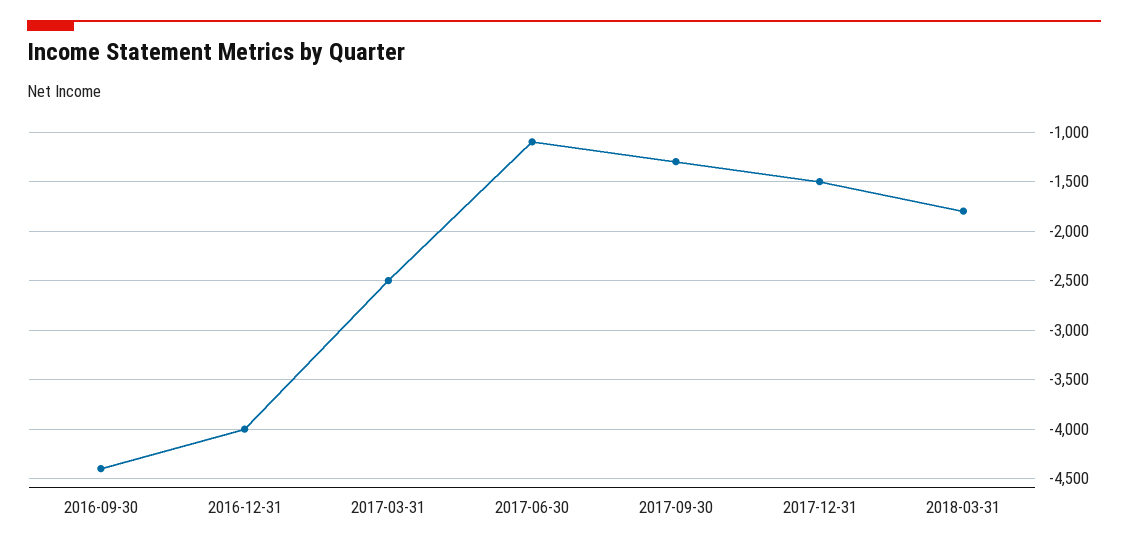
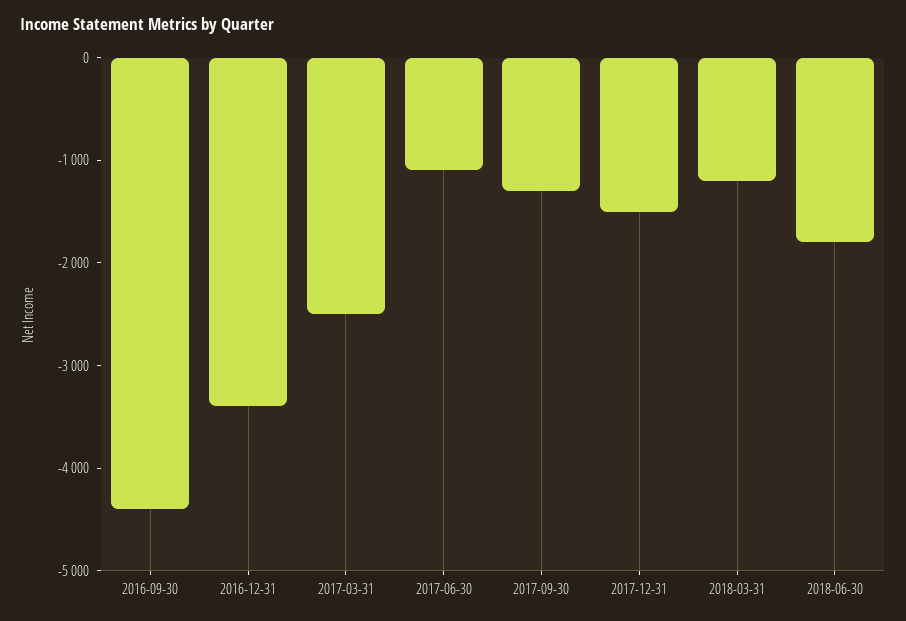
2016-12-31: -4000 -> -3400
2018-03-31: -1800 -> -1200
2018-06-30: none -> -1800

